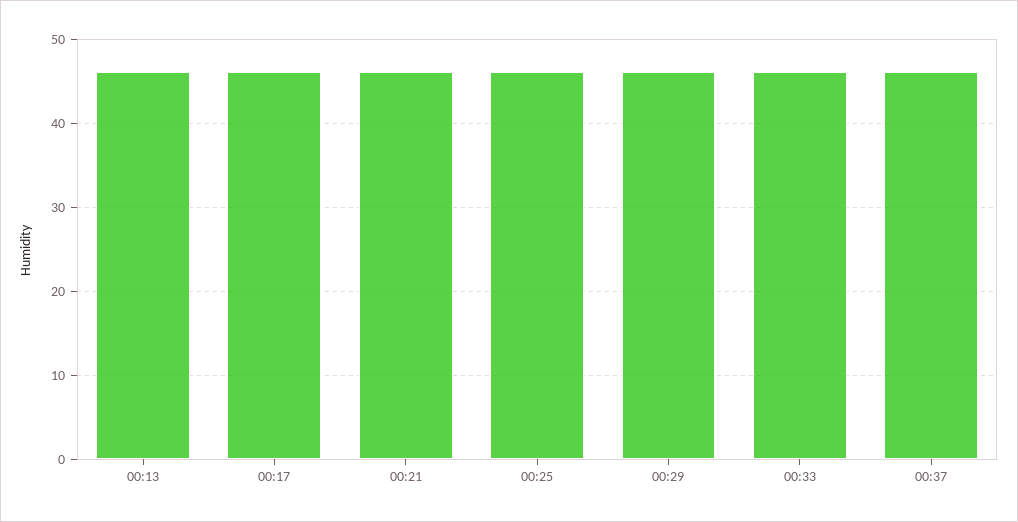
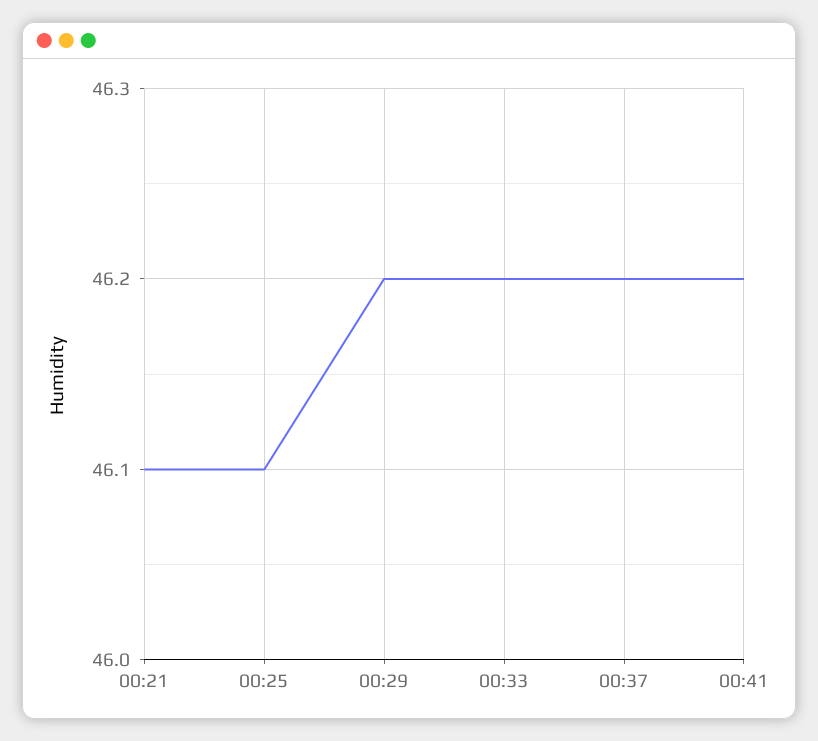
00:13: 46 -> none
00:17: 46 -> none
00:41: none -> 46.2

